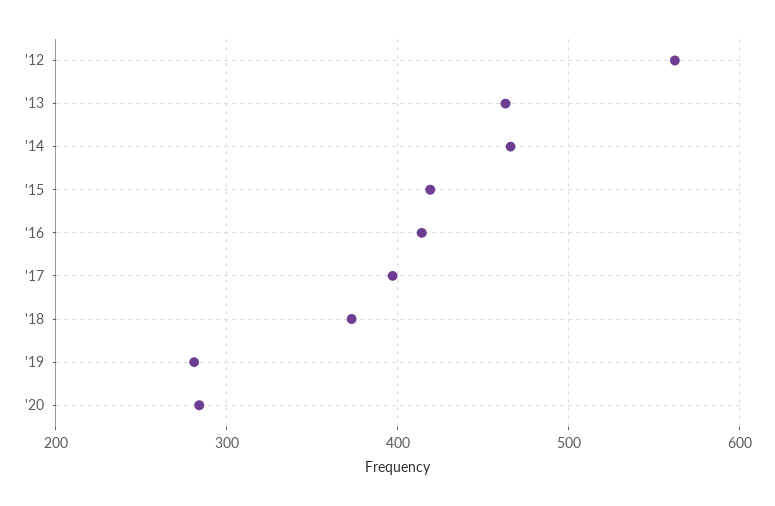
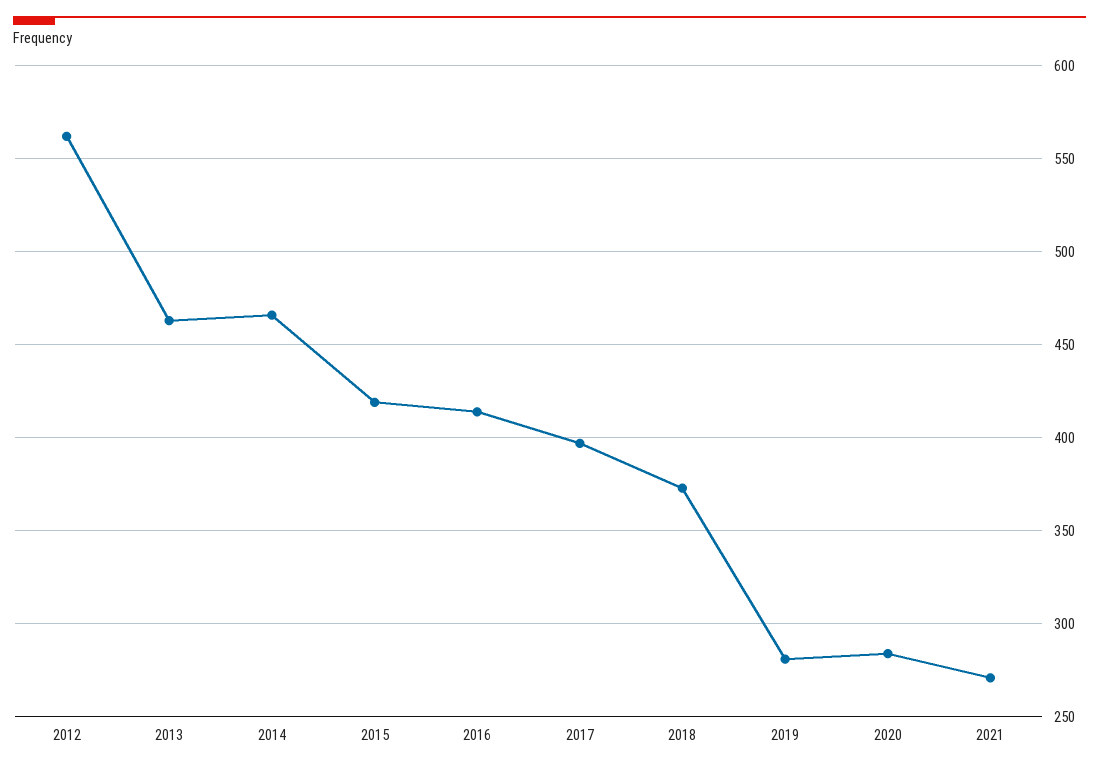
2021: none -> 270

